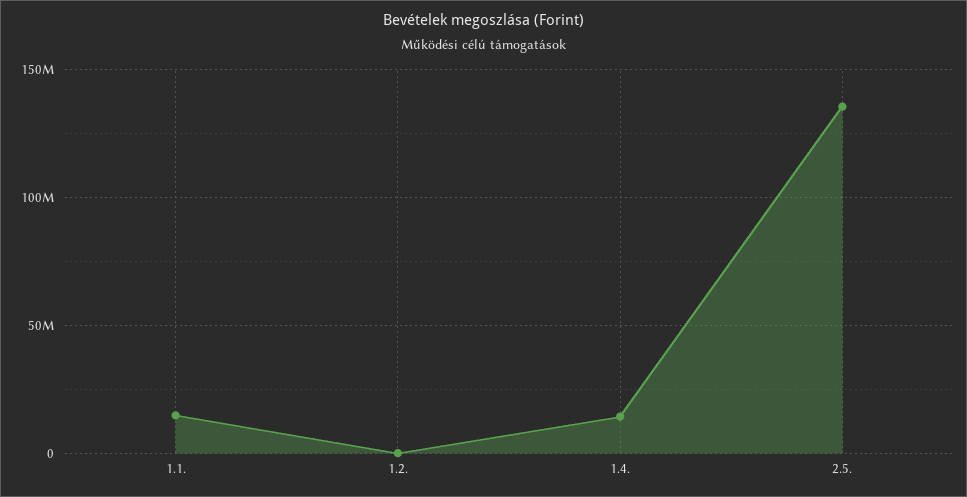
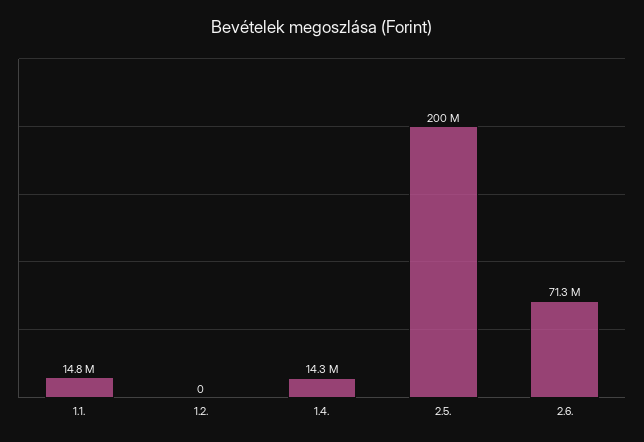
2.5.: 135000000 -> 200000000
2.6.: none -> 71300000

